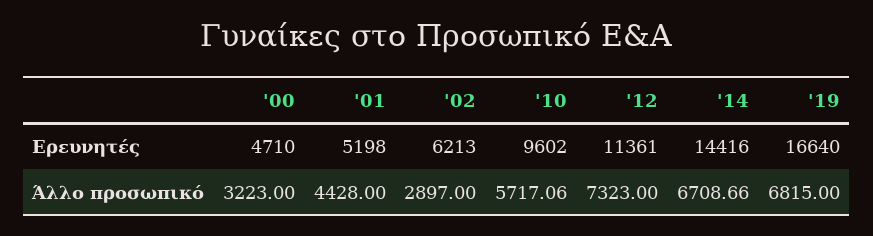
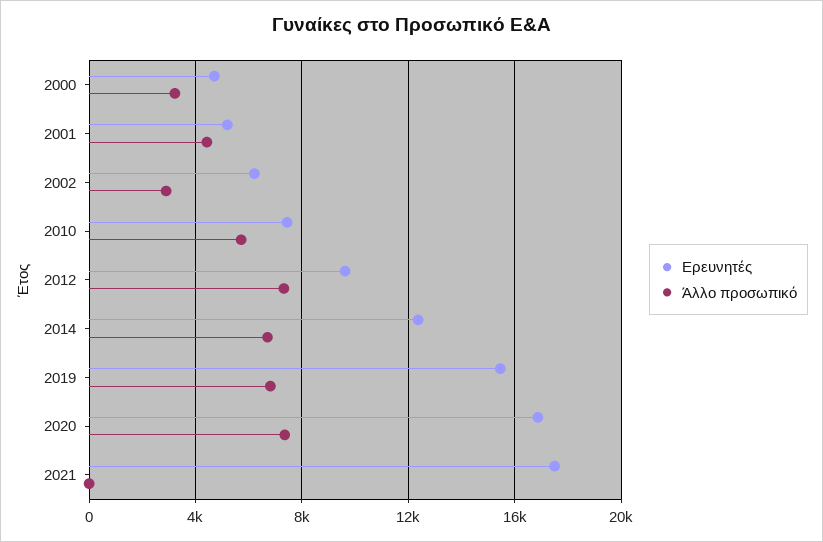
Ερευνητές, '10: 9602 -> 7500
Ερευνητές, '12: 11361 -> 9500
Ερευνητές, '14: 14416 -> 12500
Ερευνητές, '19: 16640 -> 15500
Ερευνητές, 2020: none -> 17000
Άλλο προσωπικό, 2020: none -> 7500
Ερευνητές, 2021: none -> 17500
Άλλο προσωπικό, 2021: none -> 0

